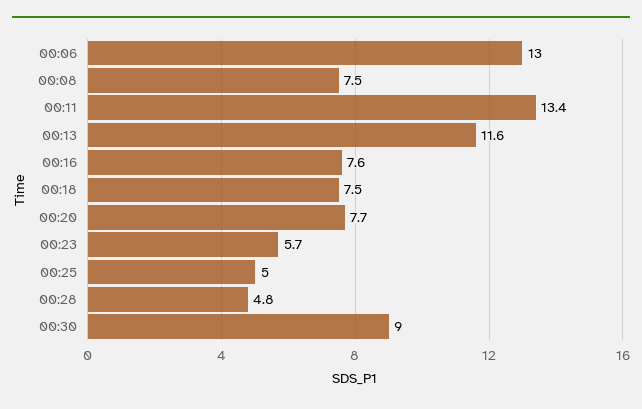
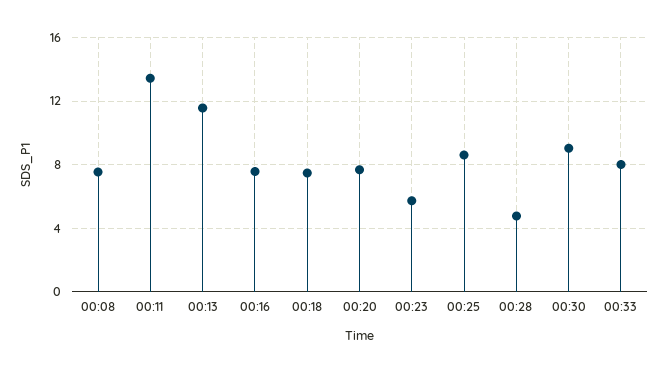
00:06: 13 -> none
00:25: 5 -> 8.5
00:33: none -> 8

